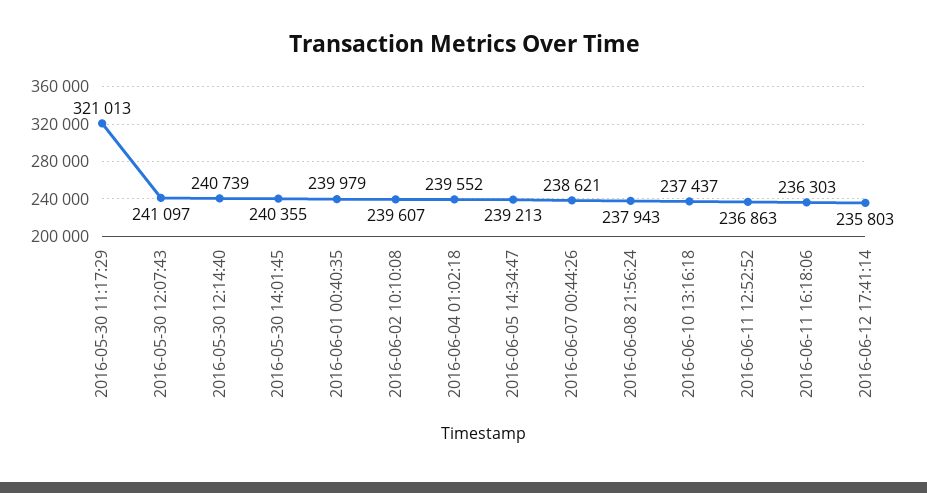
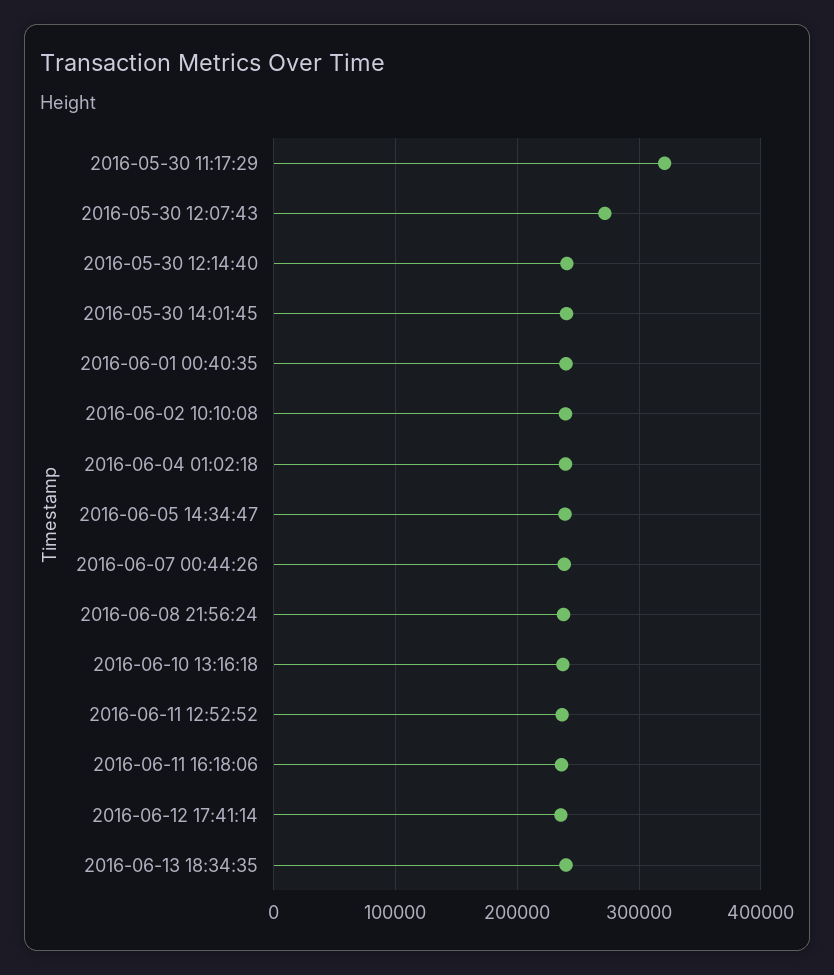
2016-05-30 12:07:43: 241097 -> 270000
2016-06-13 18:34:35: none -> 240000

